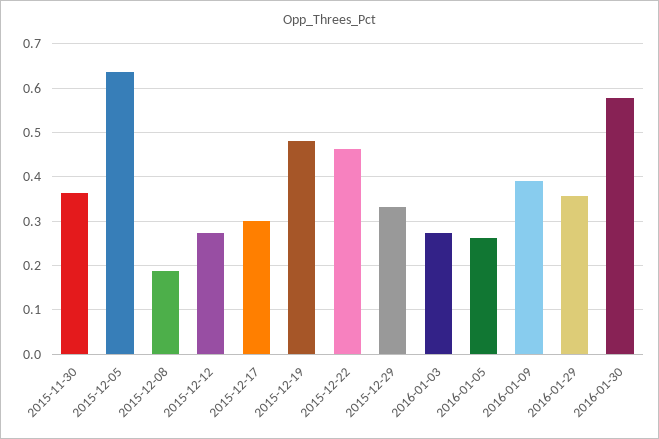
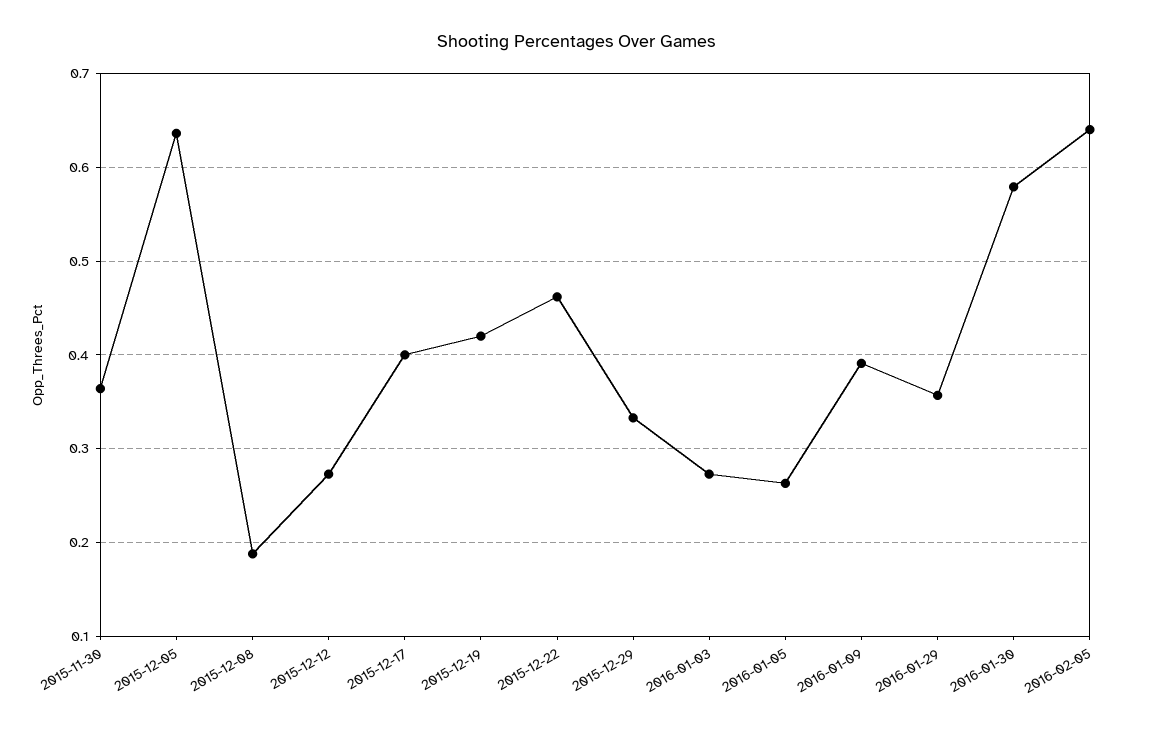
2015-12-17: 0.3 -> 0.4
2015-12-19: 0.48 -> 0.42
2016-02-05: none -> 0.64

